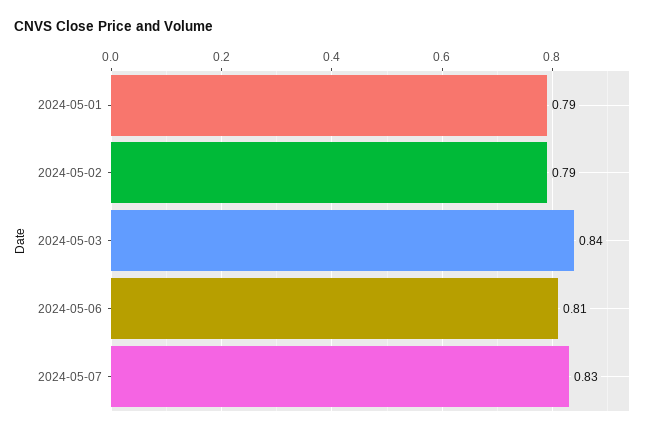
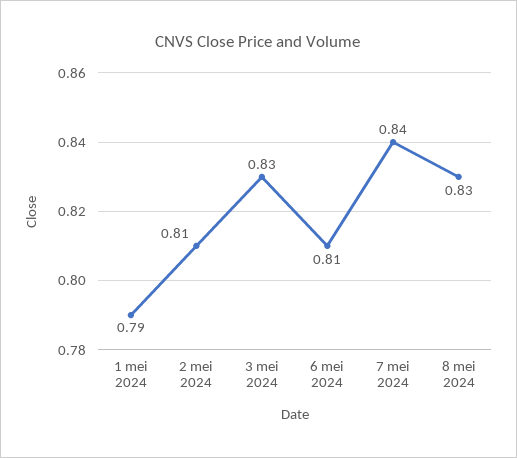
2024-05-02: 0.79 -> 0.81
2024-05-03: 0.84 -> 0.83
2024-05-07: 0.83 -> 0.84
8 mei 2024: none -> 0.83

